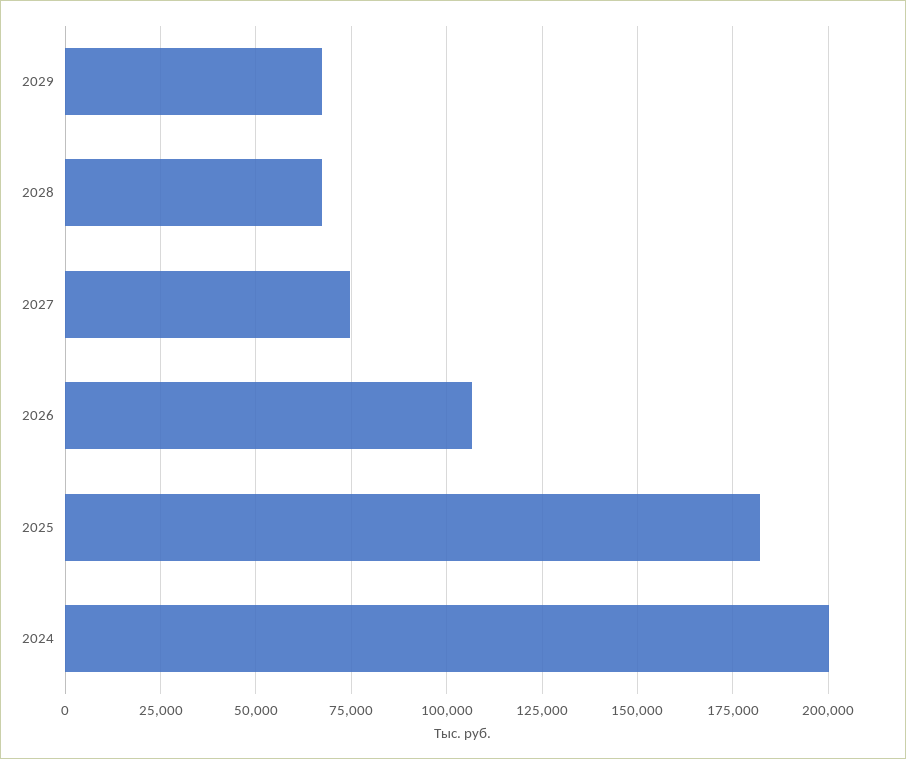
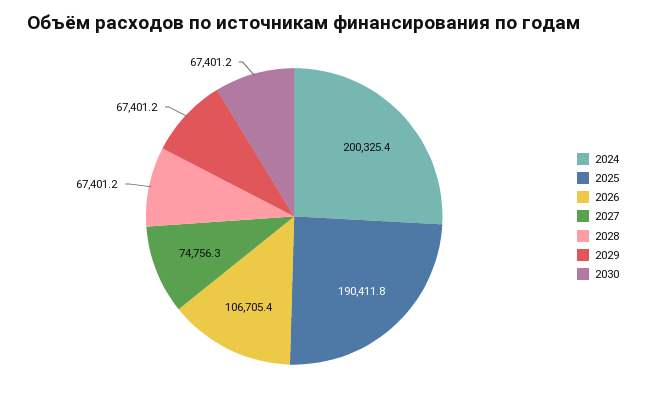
2025: 182500 -> 190411.8
2030: none -> 67401.2

